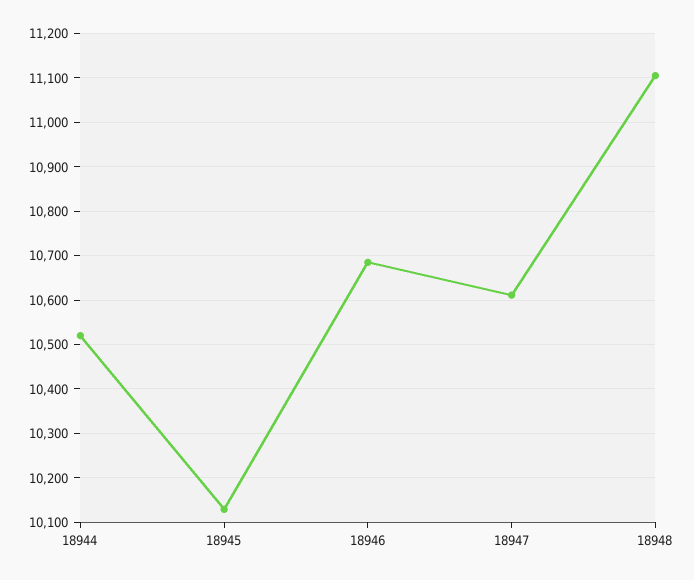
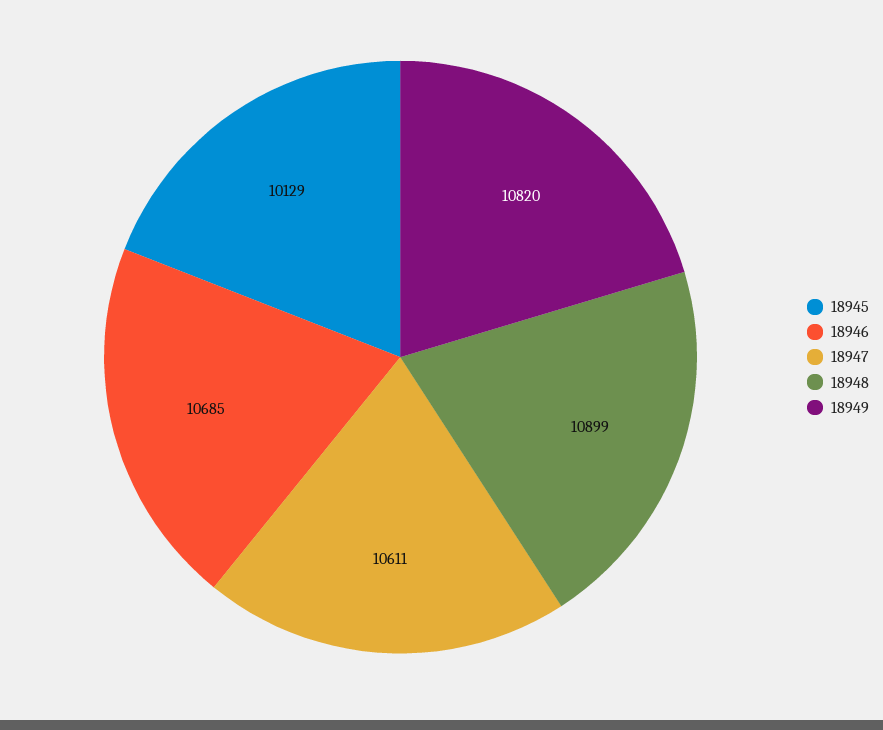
18944: 10520 -> none
18948: 11100 -> 10899
18949: none -> 10820

